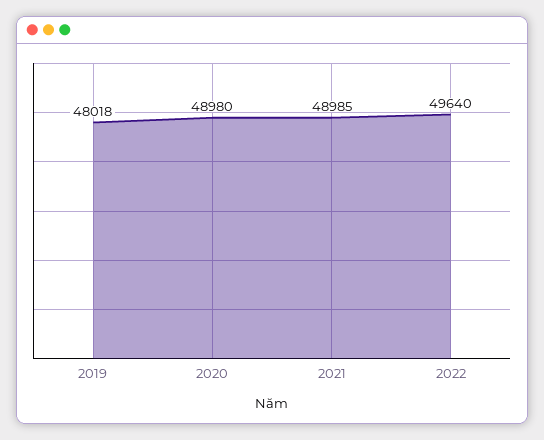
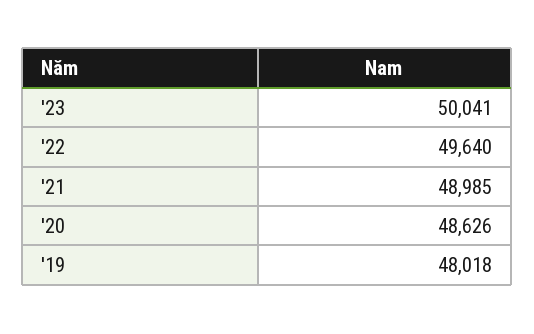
2020: 48980 -> 48626
'23: none -> 50041

